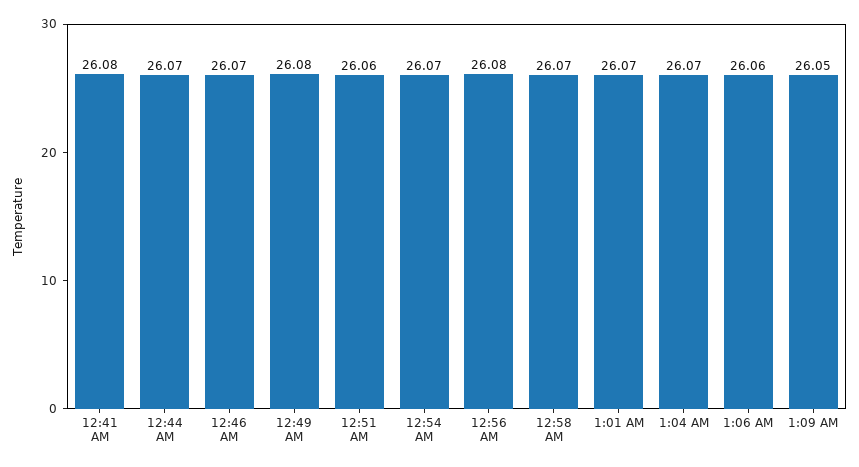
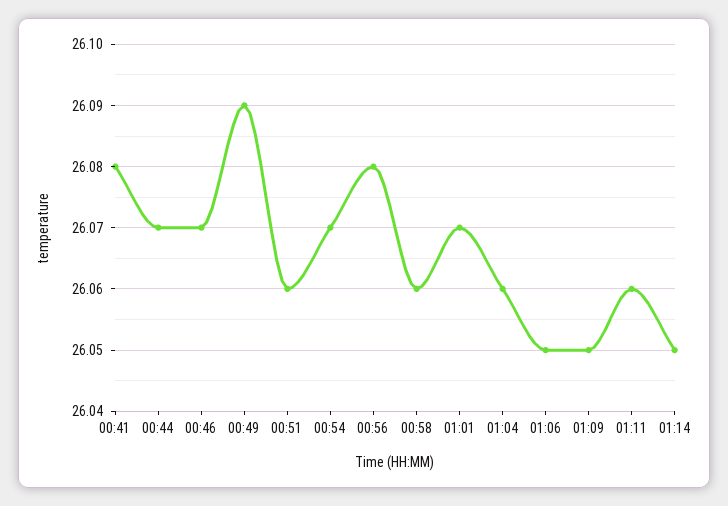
12:49 AM: 26.08 -> 26.09
12:58 AM: 26.07 -> 26.06
1:04 AM: 26.07 -> 26.06
1:06 AM: 26.06 -> 26.05
01:11: none -> 26.06
01:14: none -> 26.05

